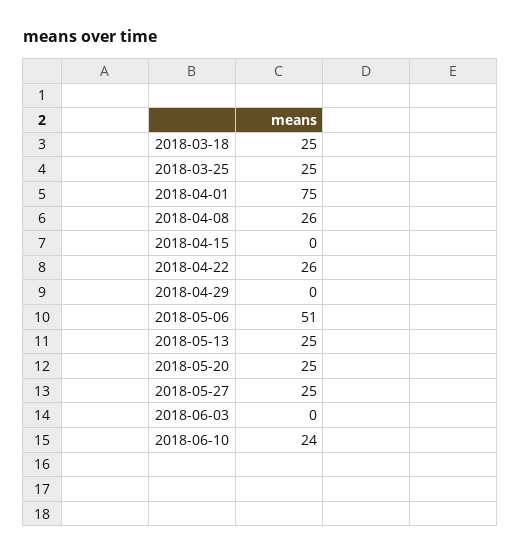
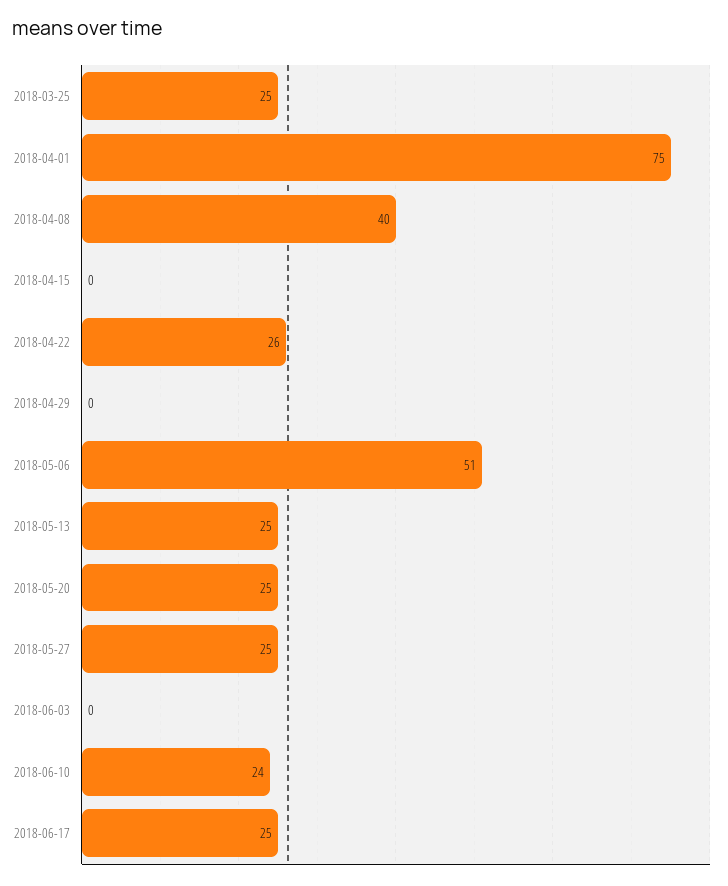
2018-03-18: 25 -> none
2018-04-08: 26 -> 40
2018-06-17: none -> 25

